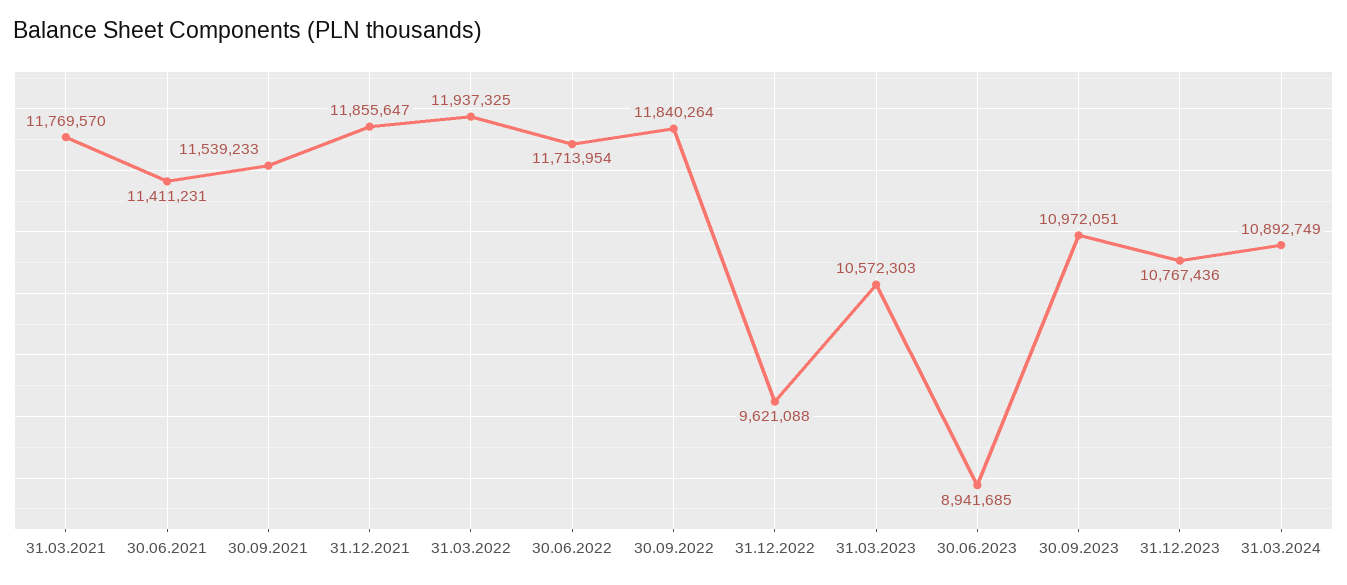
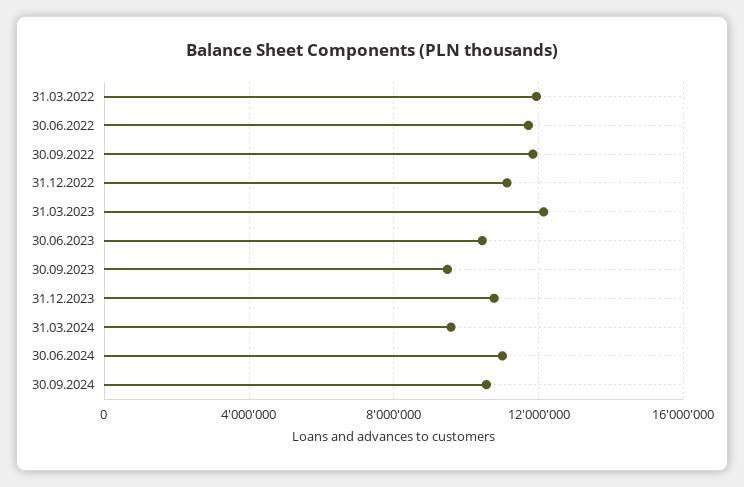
31.03.2021: 11769570 -> none
30.06.2021: 11411231 -> none
30.09.2021: 11539233 -> none
31.12.2021: 11855647 -> none
31.12.2022: 9621088 -> 11000000
31.03.2023: 10572303 -> 12000000
30.06.2023: 8941685 -> 10500000
30.09.2023: 10972051 -> 9500000
31.03.2024: 10892749 -> 9500000
30.06.2024: none -> 11000000
30.09.2024: none -> 10500000

